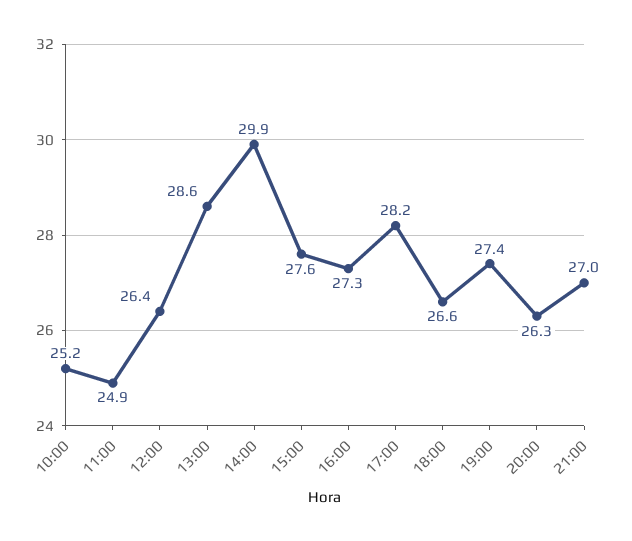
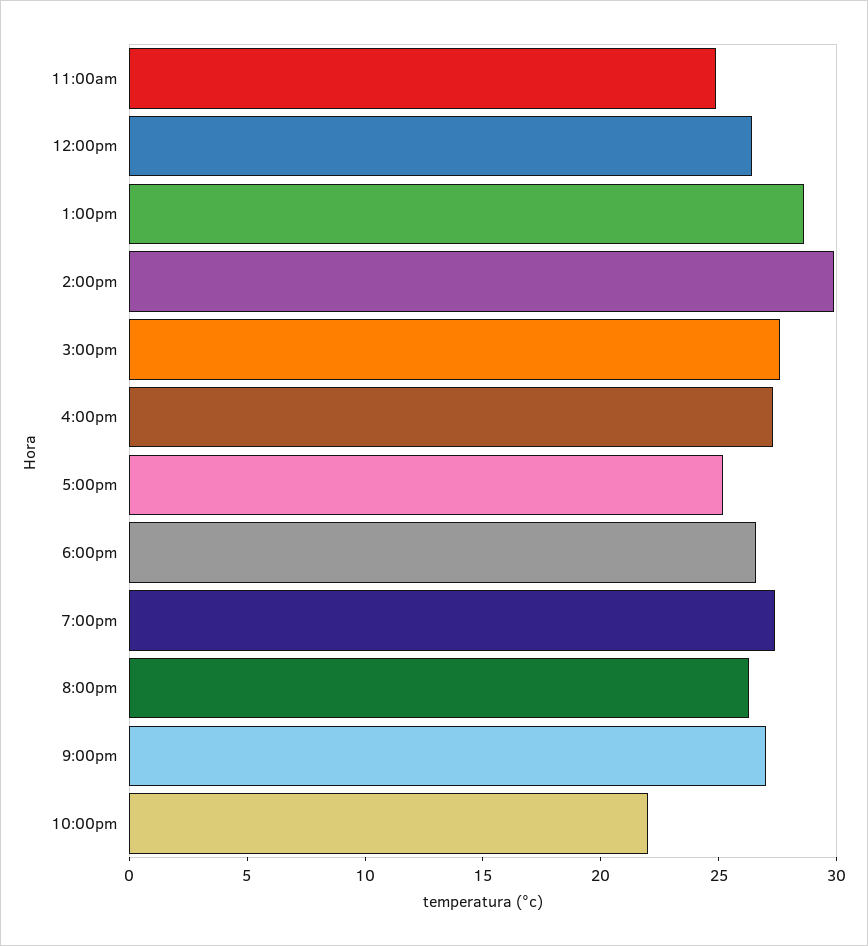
10:00: 25.2 -> none
17:00: 28.2 -> 25
10:00pm: none -> 22

